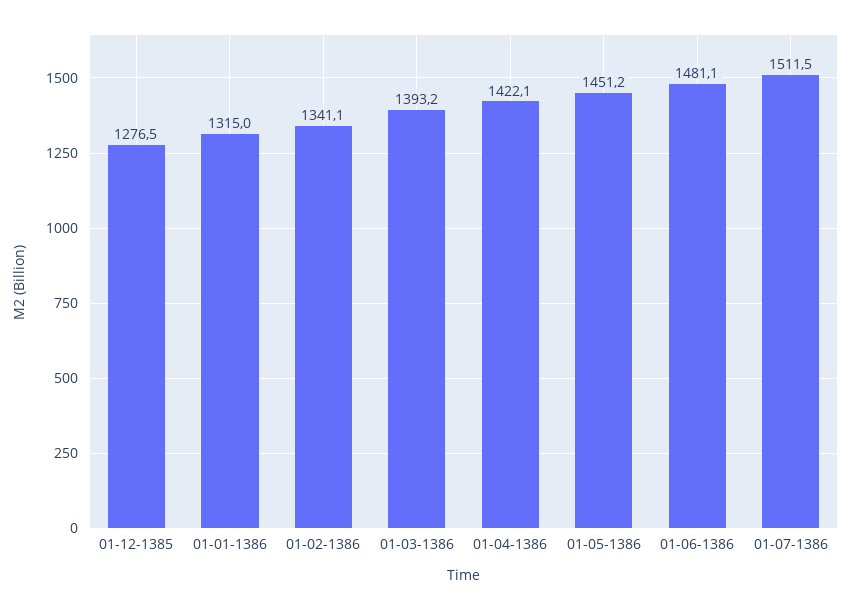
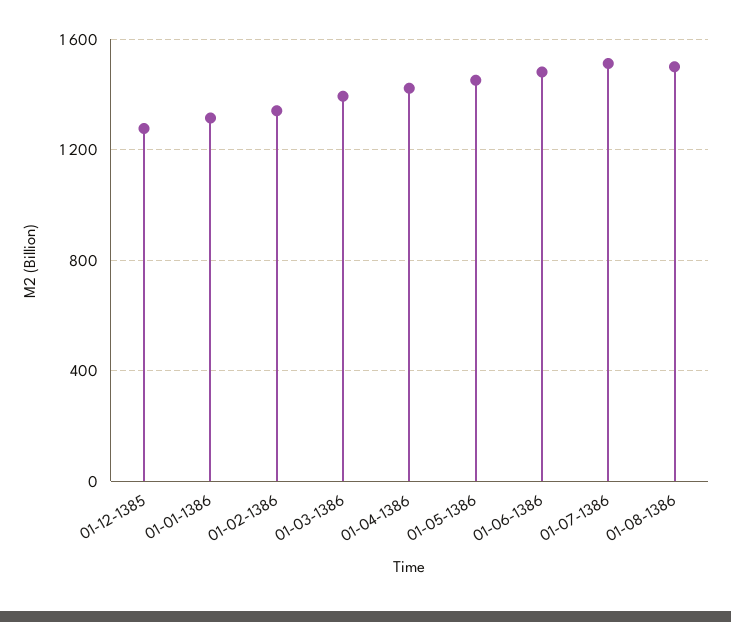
01-08-1386: none -> 1500

